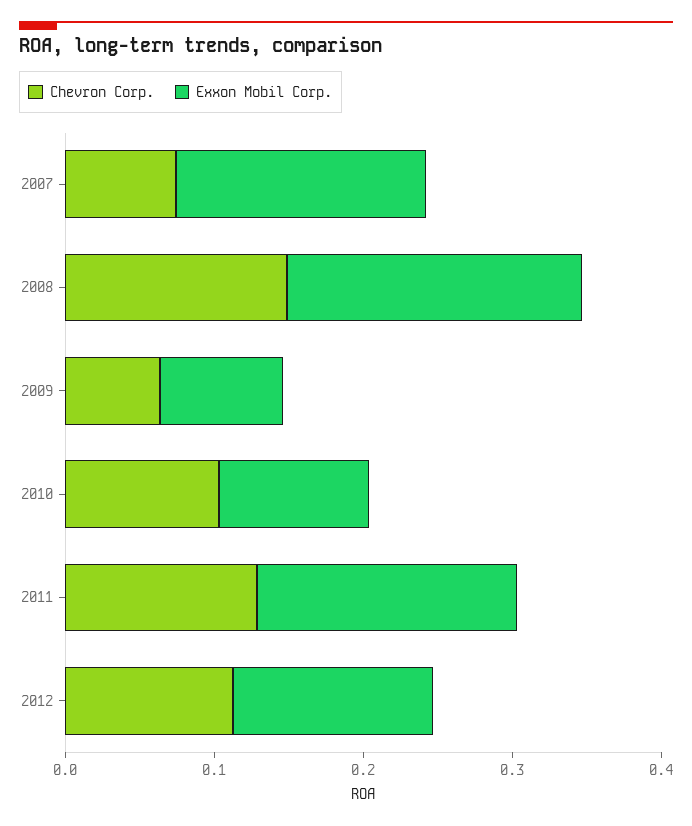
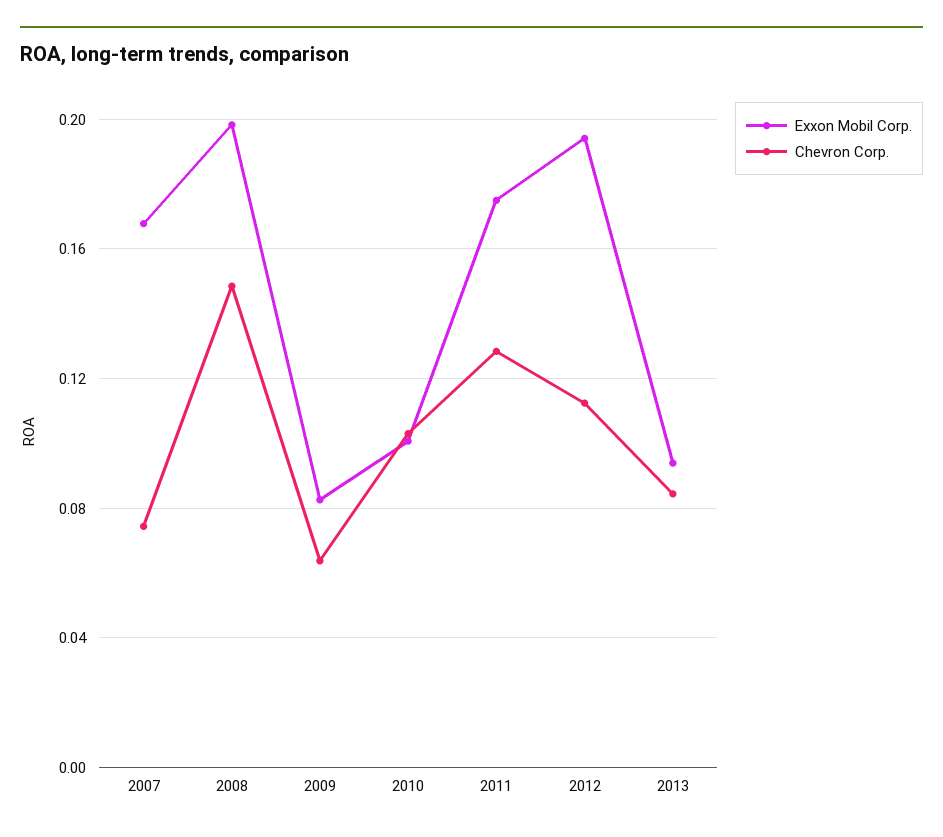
Exxon Mobil Corp., 2012: 0.14 -> 0.195
Exxon Mobil Corp., 2013: none -> 0.095
Chevron Corp., 2013: none -> 0.085

